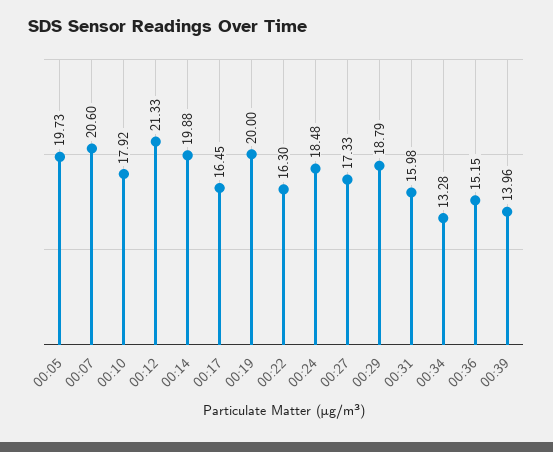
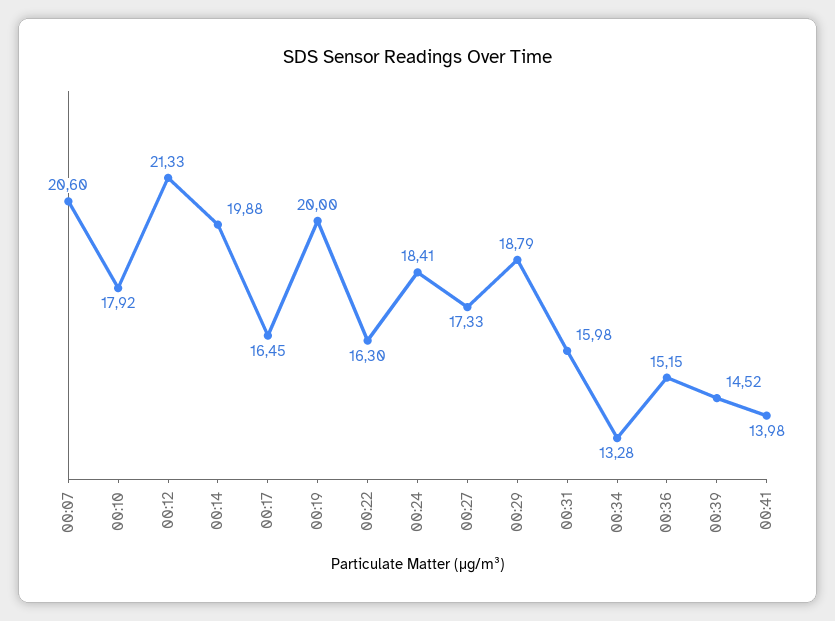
00:05: 19.73 -> none
00:24: 18.48 -> 18.41
00:39: 13.96 -> 14.52
00:41: none -> 13.98

